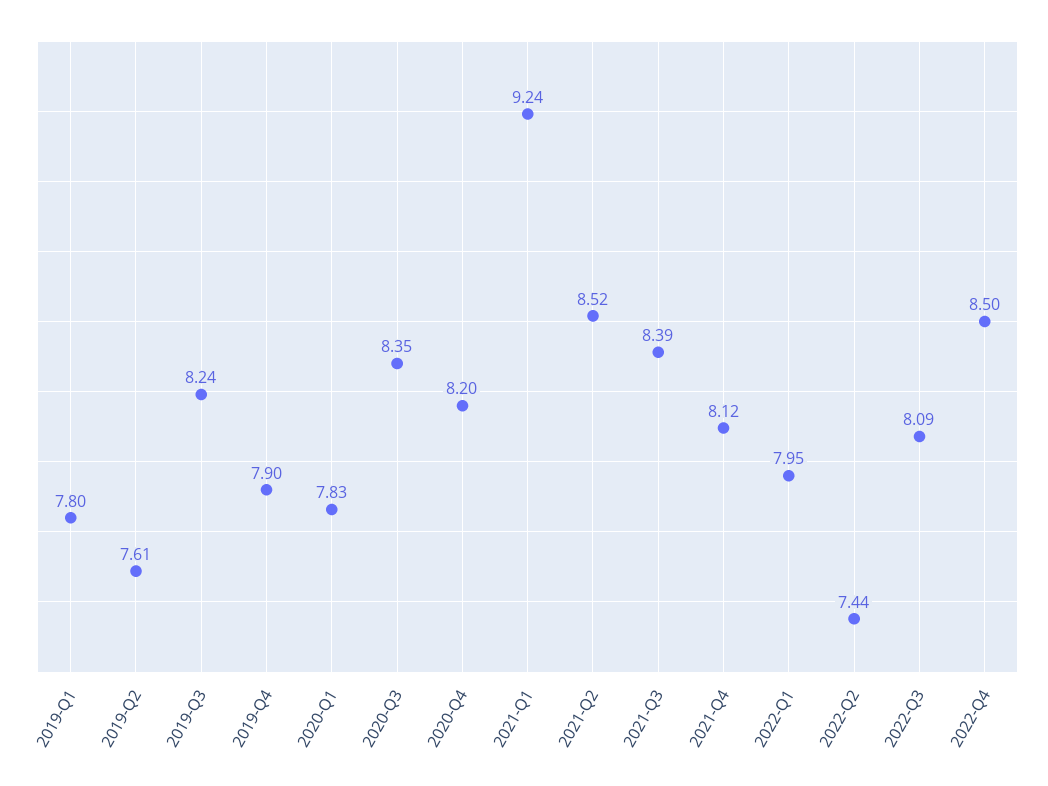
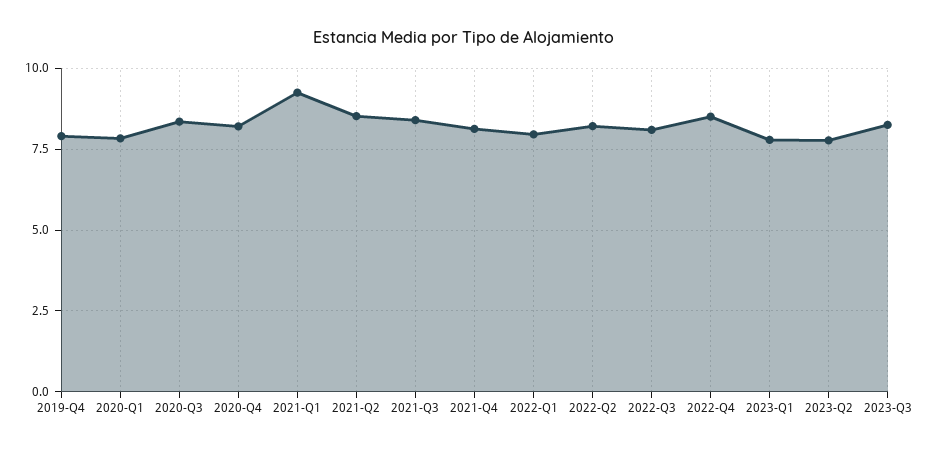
2019-Q1: 7.8 -> none
2019-Q2: 7.61 -> none
2019-Q3: 8.24 -> none
2022-Q2: 7.44 -> 8.25
2023-Q1: none -> 7.75
2023-Q2: none -> 7.75
2023-Q3: none -> 8.25

